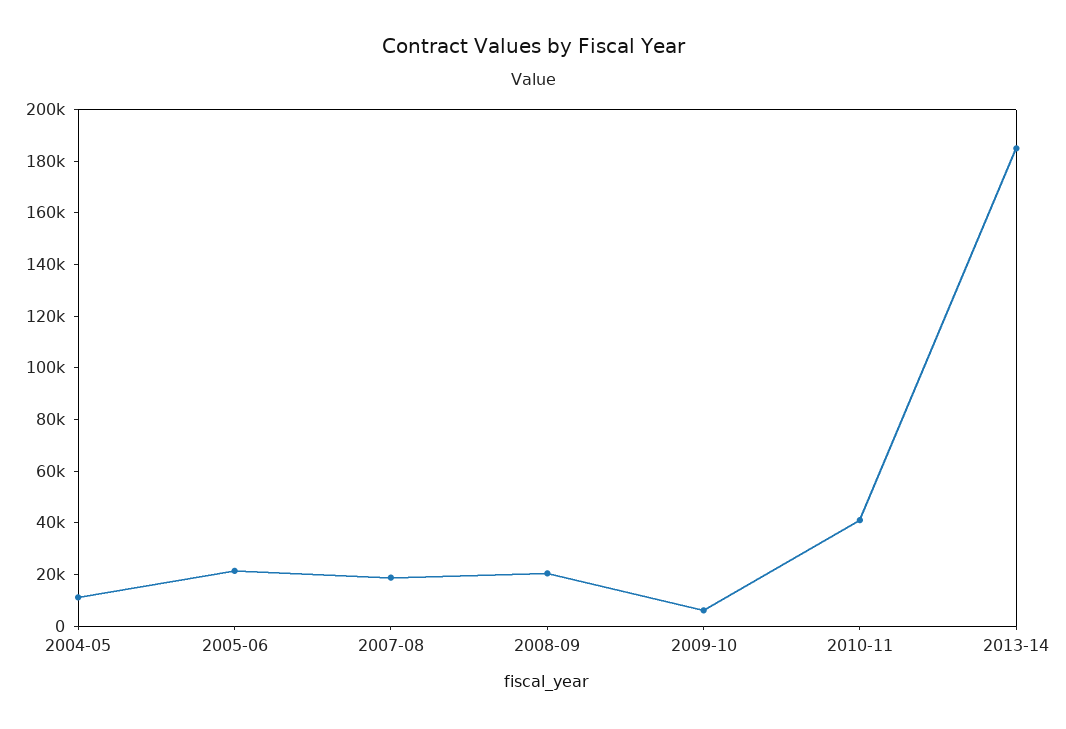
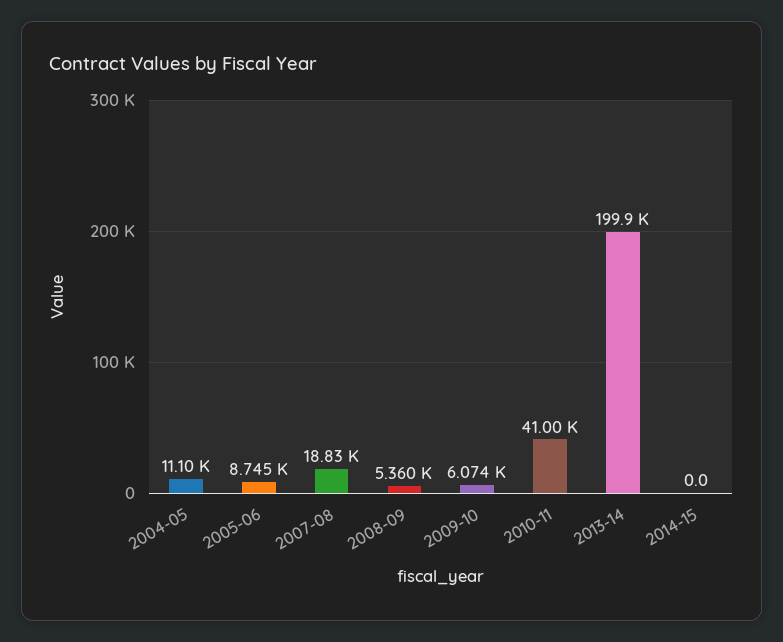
2005-06: 20000 -> 8745
2008-09: 20000 -> 5360
2013-14: 185000 -> 199900
2014-15: none -> 0

